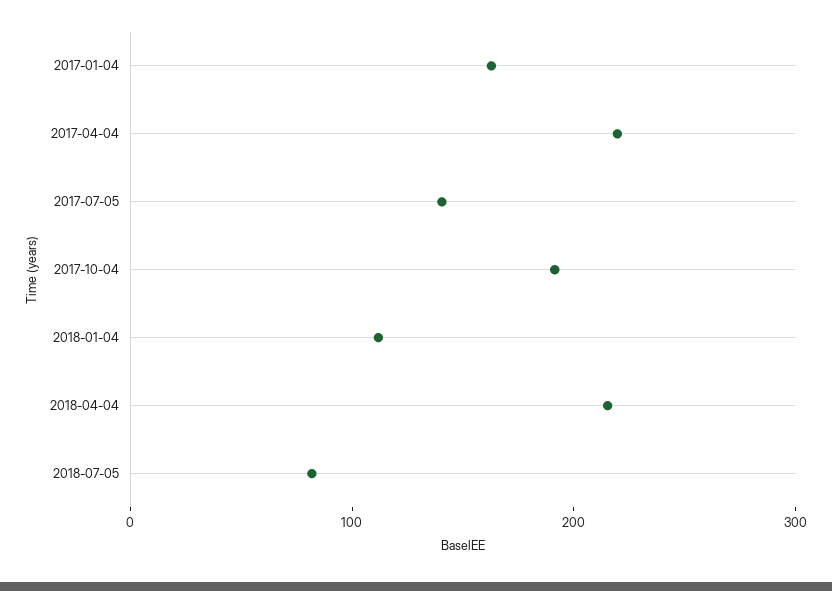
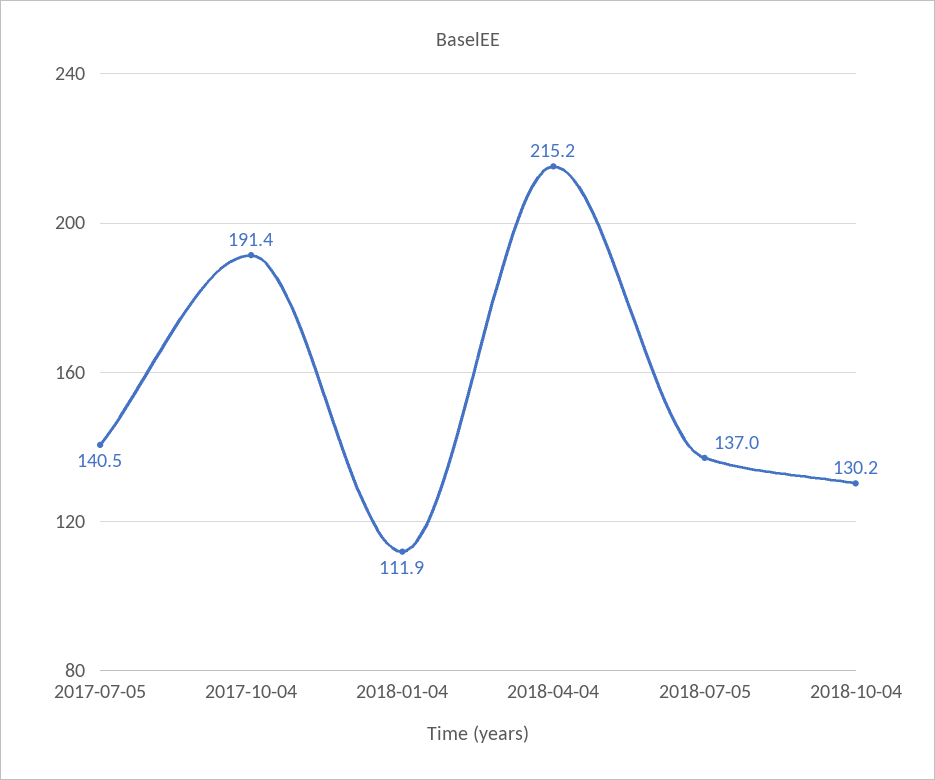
2017-01-04: 160 -> none
2017-04-04: 220 -> none
2018-07-05: 80 -> 137
2018-10-04: none -> 130.2

